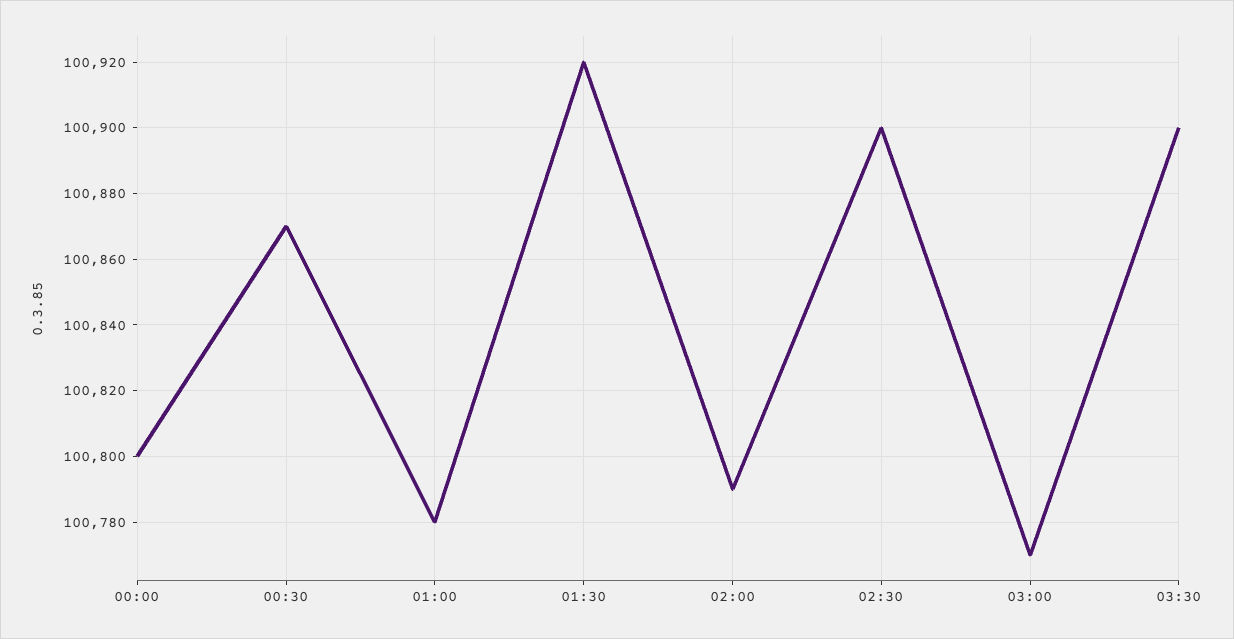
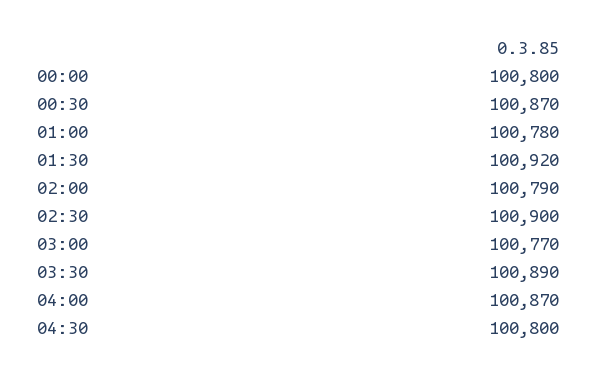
03:30: 100900 -> 100890
04:00: none -> 100870
04:30: none -> 100800

